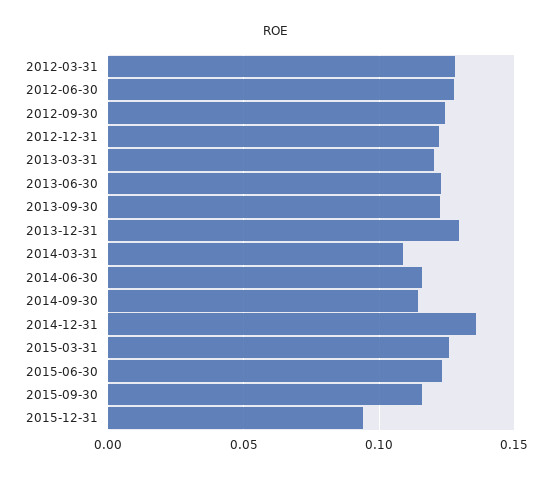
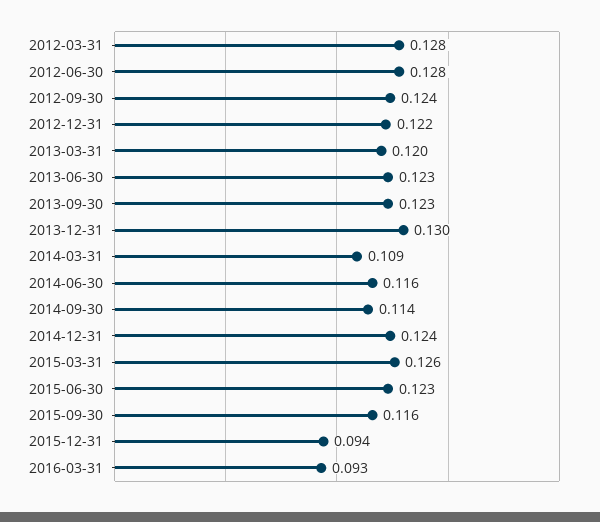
2014-12-31: 0.135 -> 0.124
2016-03-31: none -> 0.093

